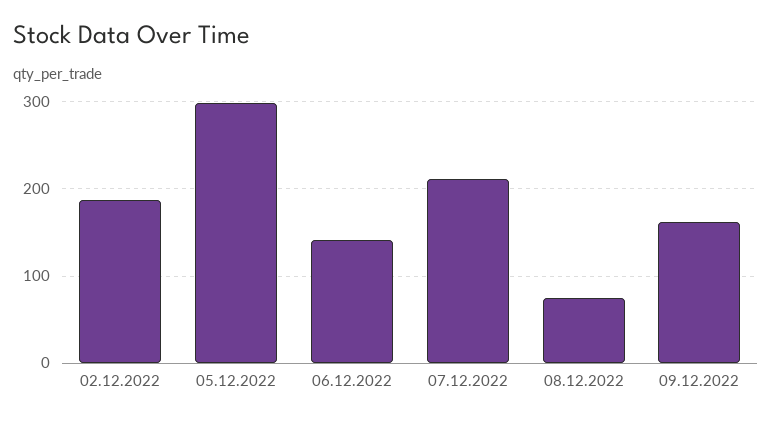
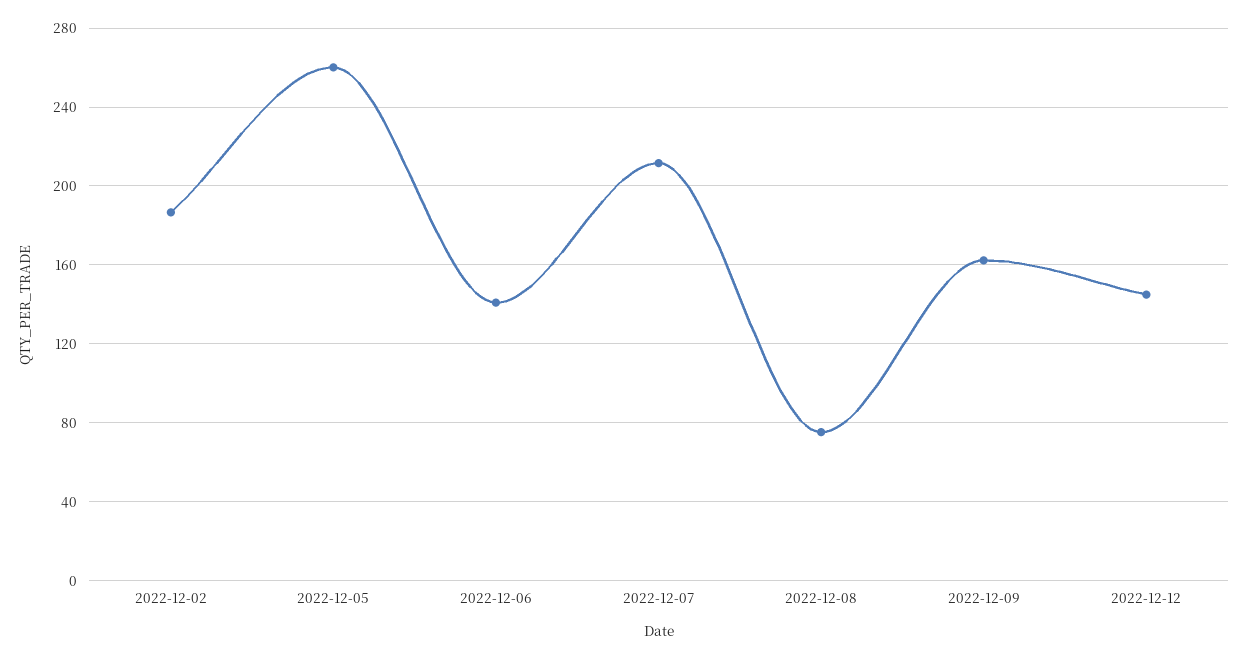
05.12.2022: 300 -> 260
2022-12-12: none -> 145

